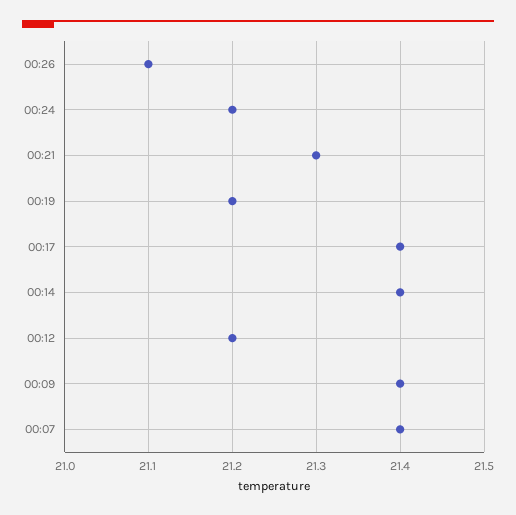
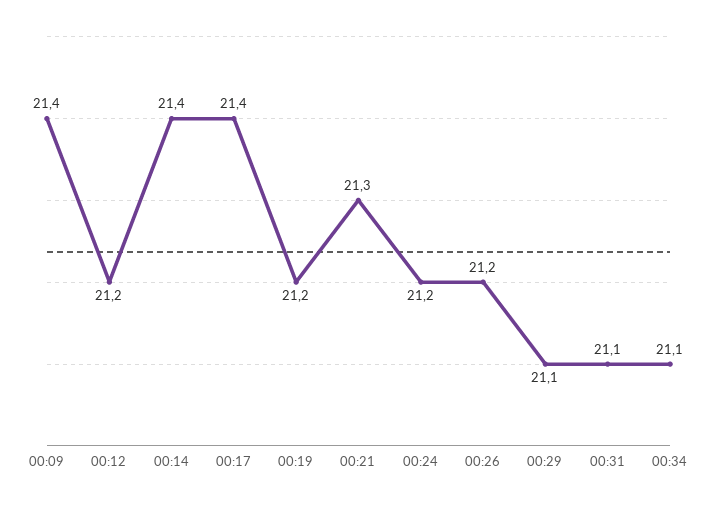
00:26: 21.1 -> 21.2
00:07: 21.4 -> none
00:29: none -> 21.1
00:31: none -> 21.1
00:34: none -> 21.1

